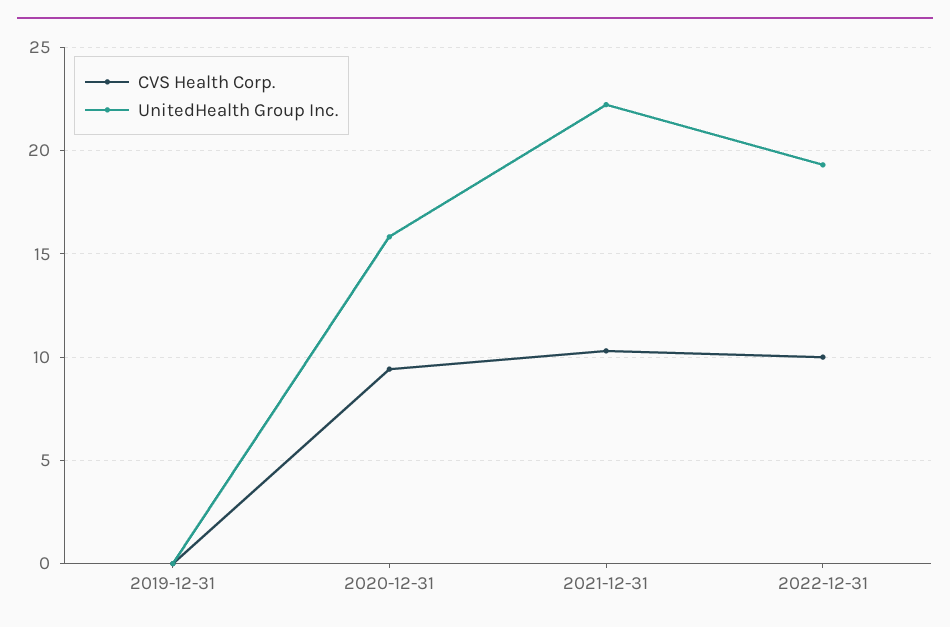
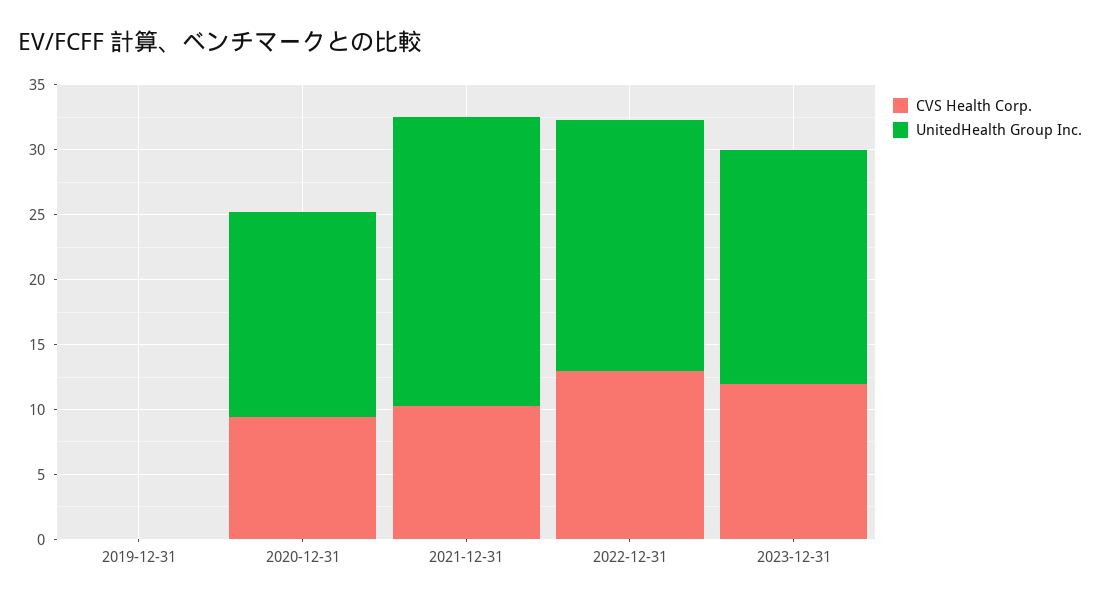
CVS Health Corp., 2022-12-31: 10 -> 13
CVS Health Corp., 2023-12-31: none -> 12
UnitedHealth Group Inc., 2023-12-31: none -> 18

